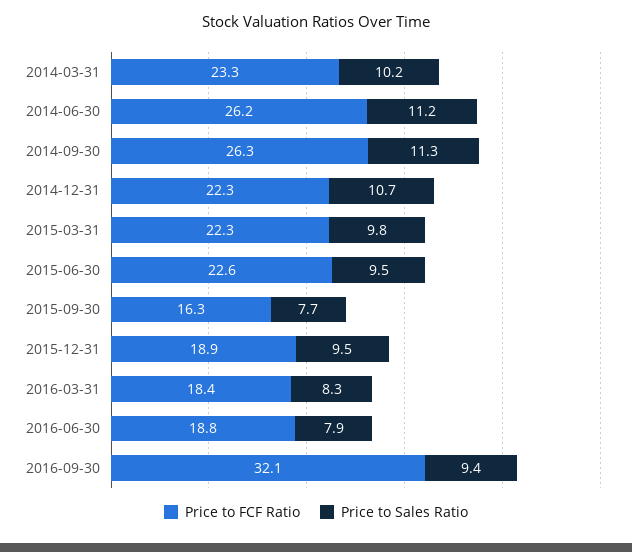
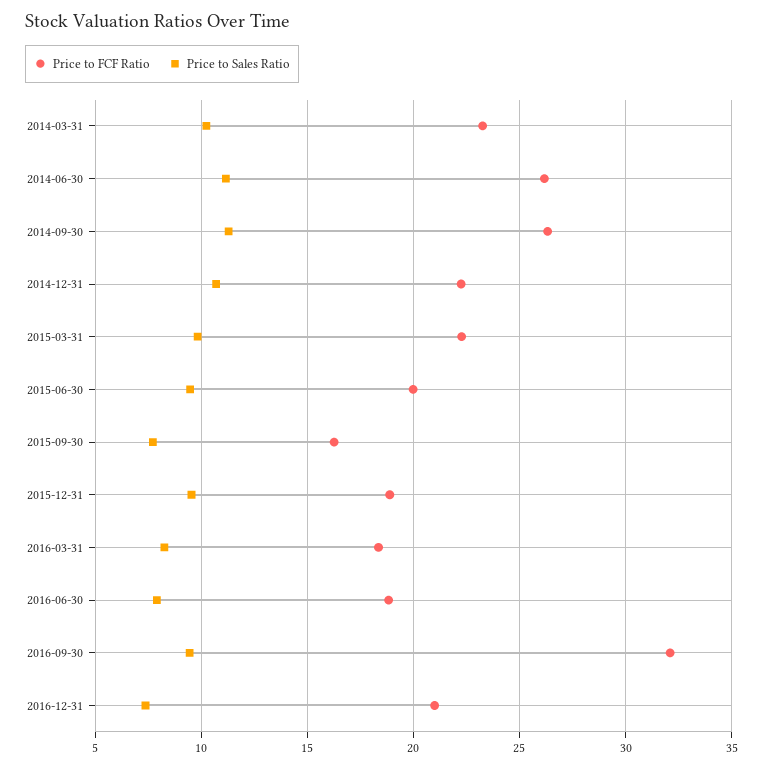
Price to FCF Ratio, 2015-06-30: 22.6 -> 20
Price to FCF Ratio, 2016-12-31: none -> 21
Price to Sales Ratio, 2016-12-31: none -> 7.5

